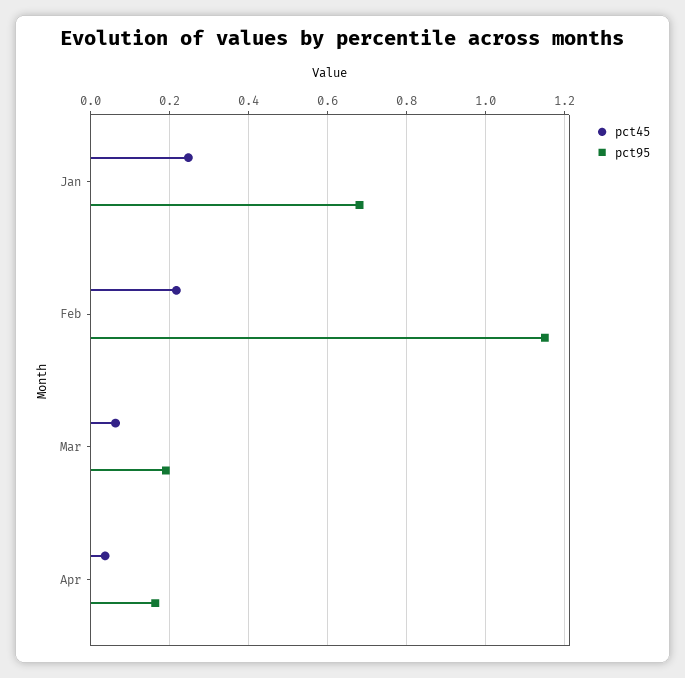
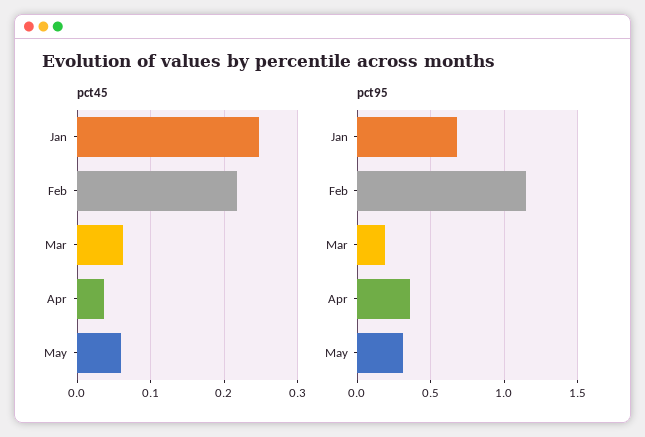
pct95, Apr: 0.16 -> 0.35
pct45, May: none -> 0.06
pct95, May: none -> 0.3

